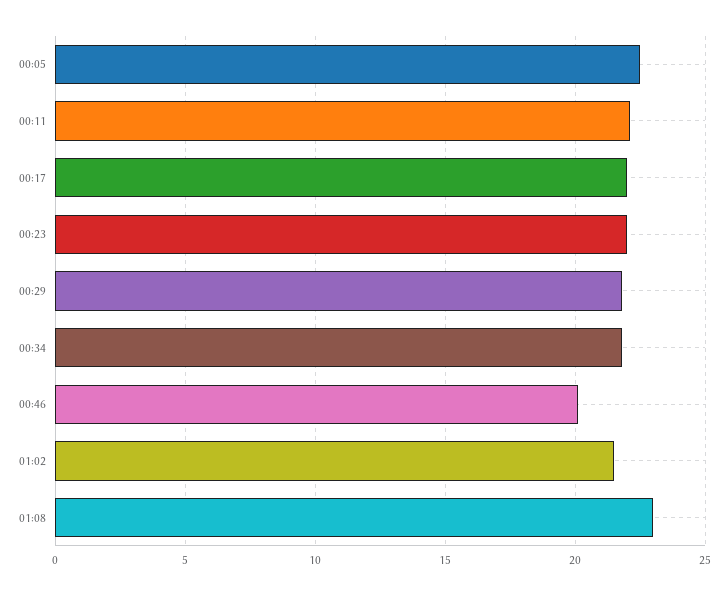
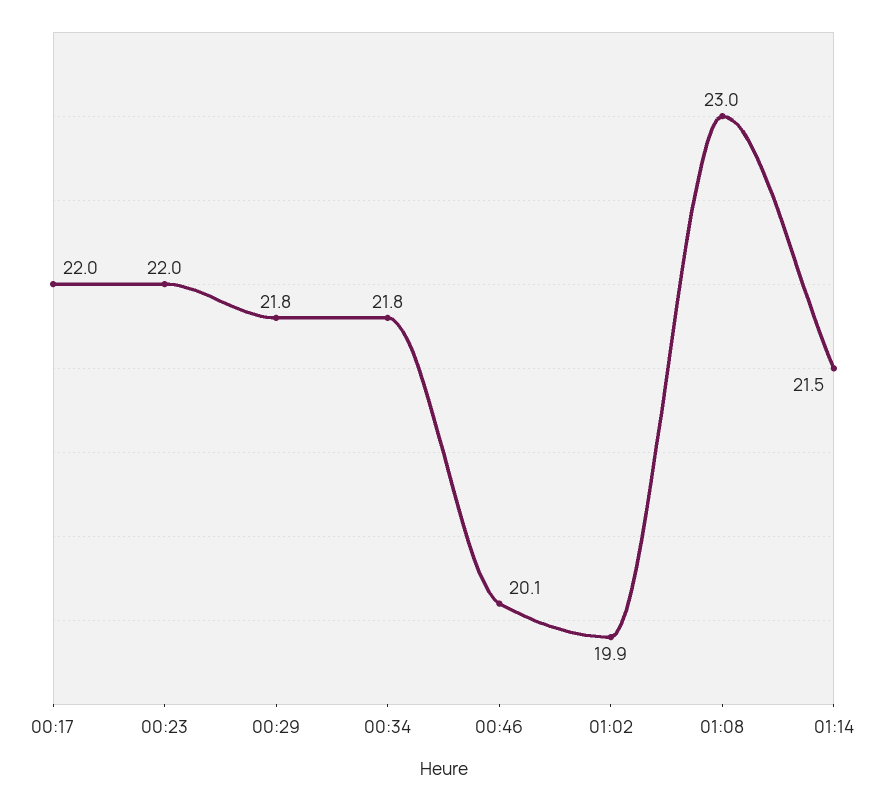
00:05: 22.5 -> none
00:11: 22 -> none
01:02: 21.5 -> 19.9
01:14: none -> 21.5

